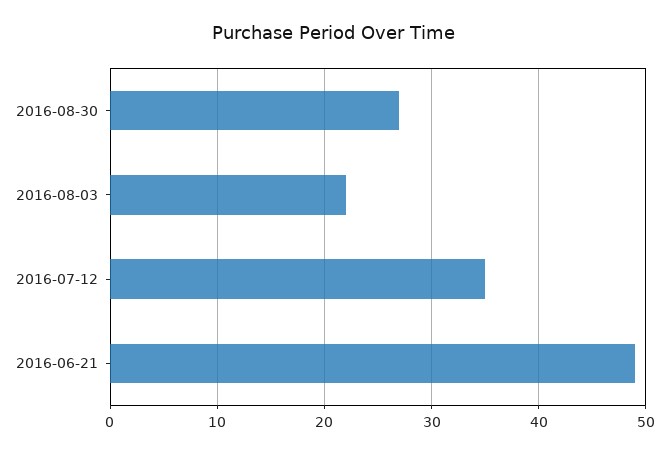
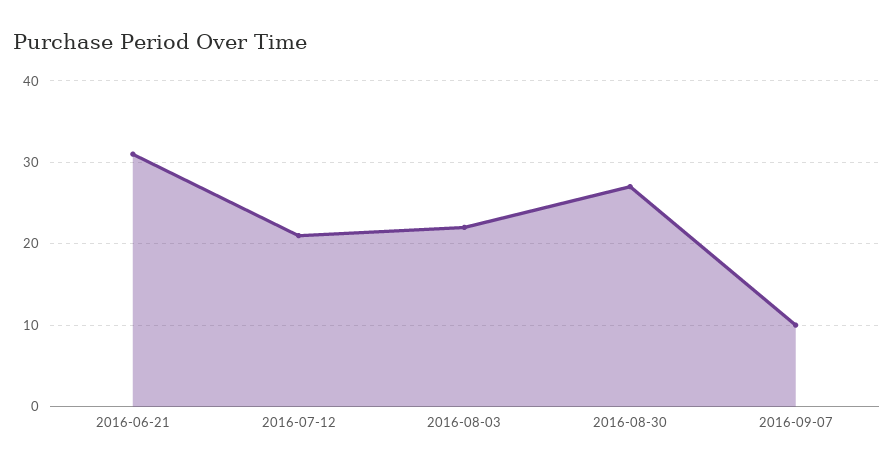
2016-07-12: 35 -> 21
2016-06-21: 49 -> 31
2016-09-07: none -> 10

